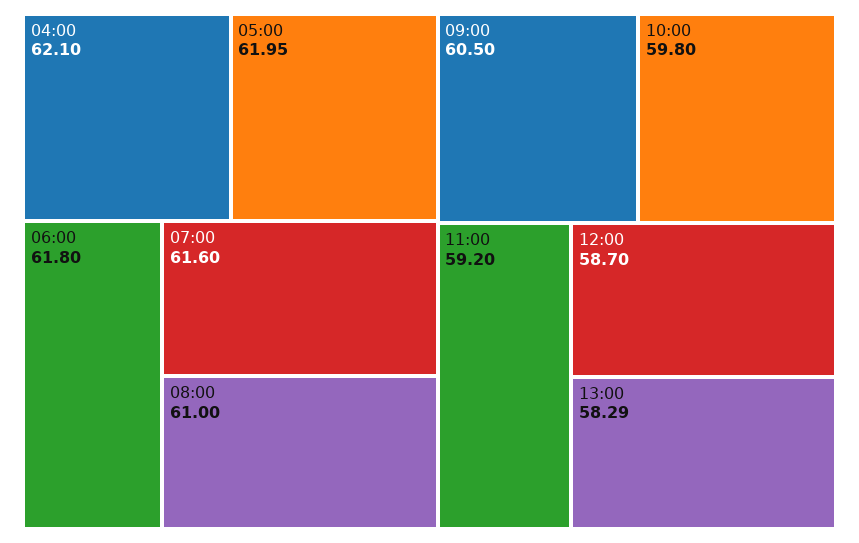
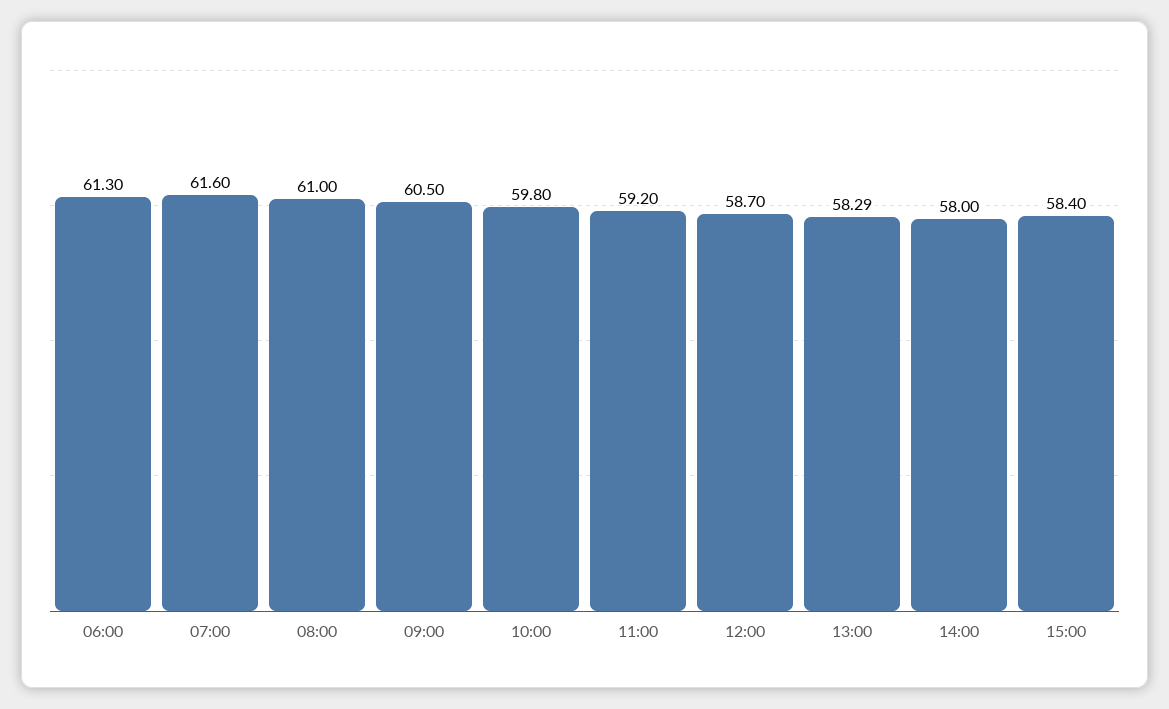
04:00: 62.1 -> none
05:00: 61.95 -> none
06:00: 61.8 -> 61.3
14:00: none -> 58
15:00: none -> 58.4

